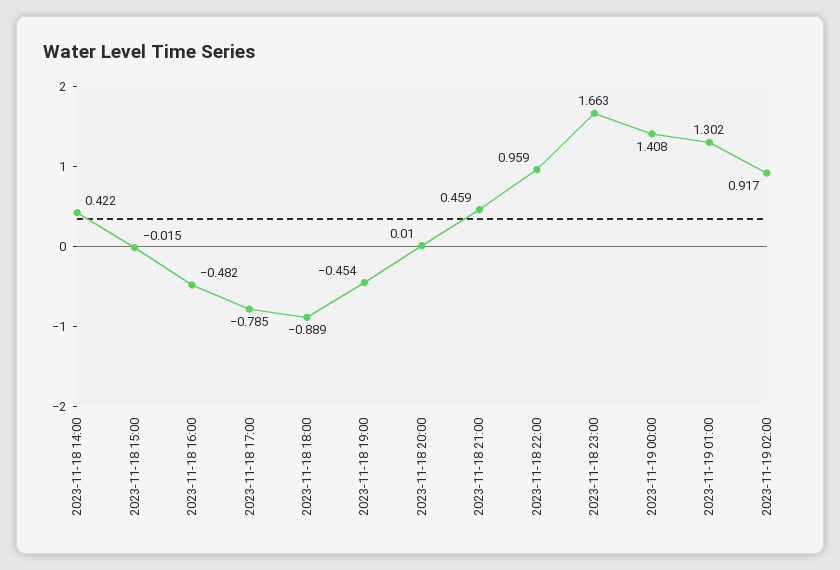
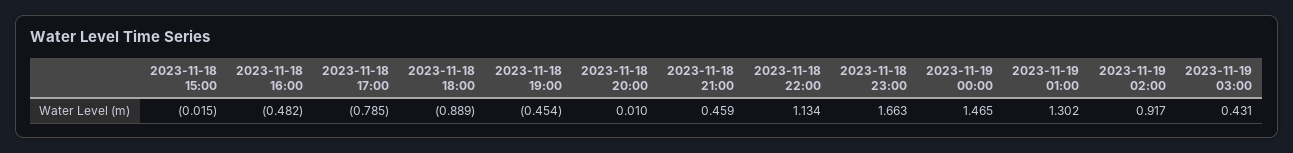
2023-11-18 14:00: 0.422 -> none
2023-11-18 22:00: 0.959 -> 1.134
2023-11-19 00:00: 1.408 -> 1.465
2023-11-19 03:00: none -> 0.431

